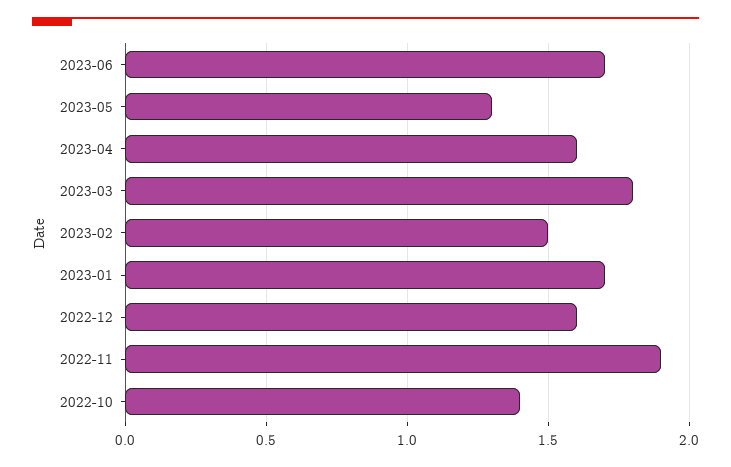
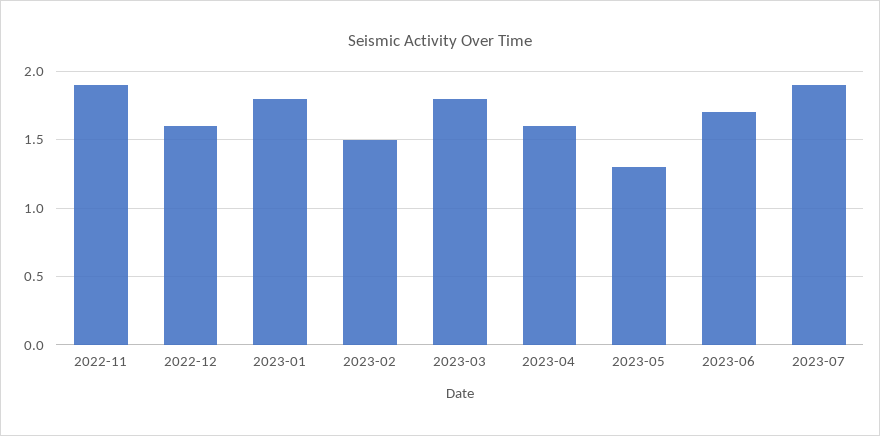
2023-01: 1.7 -> 1.8
2022-10: 1.4 -> none
2023-07: none -> 1.9

